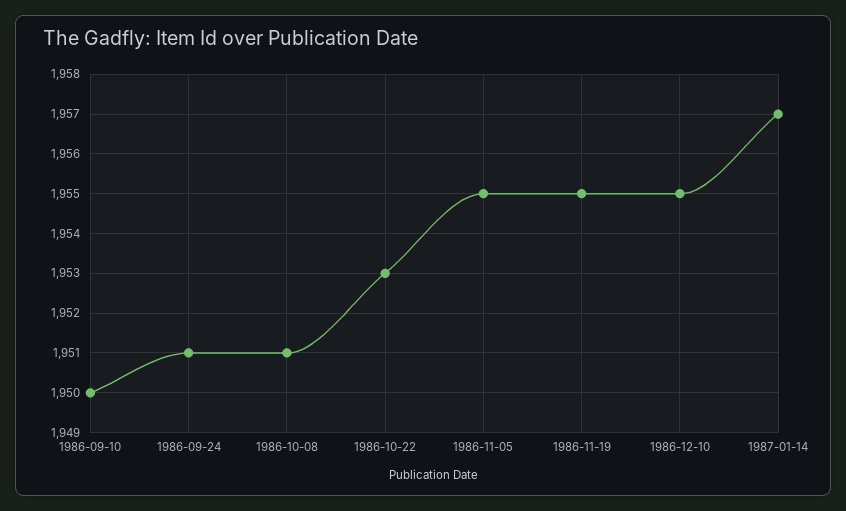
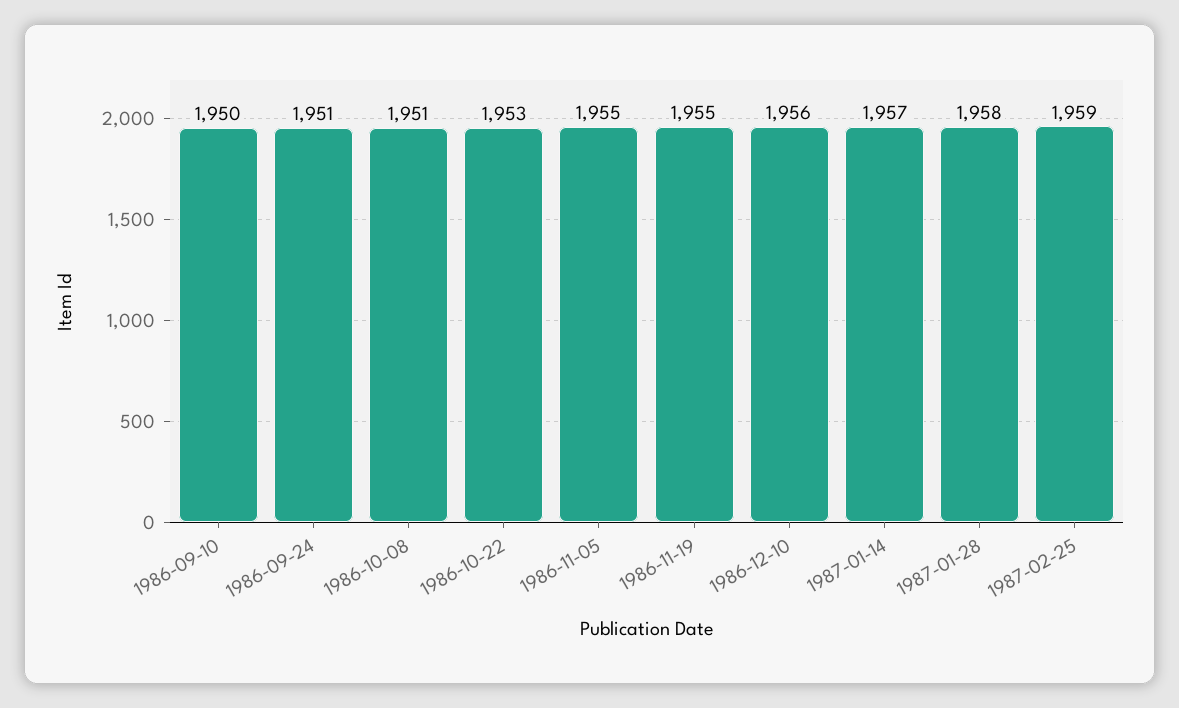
1986-12-10: 1955 -> 1956
1987-01-28: none -> 1958
1987-02-25: none -> 1959

